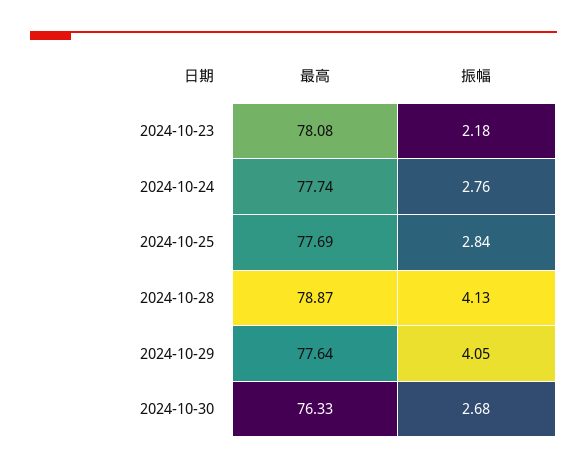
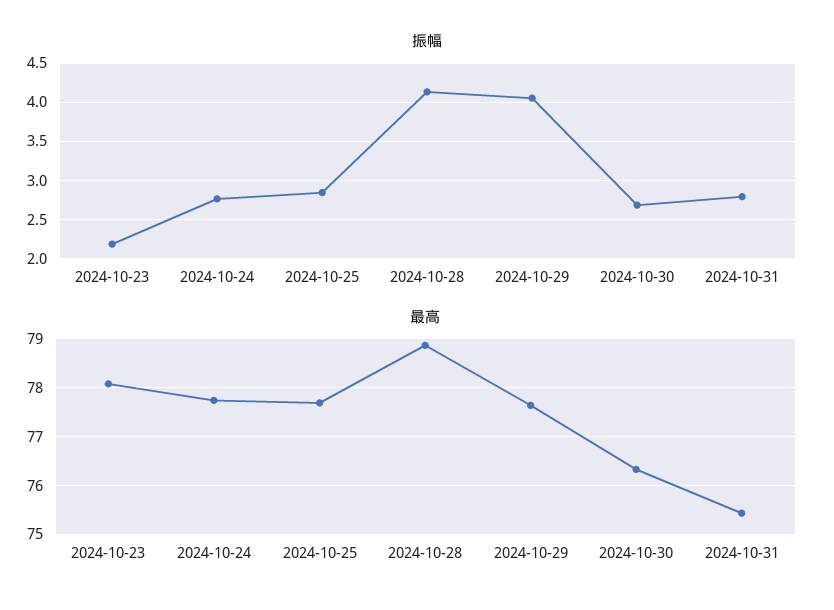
振幅, 2024-10-31: none -> 2.8
最高, 2024-10-31: none -> 75.4

